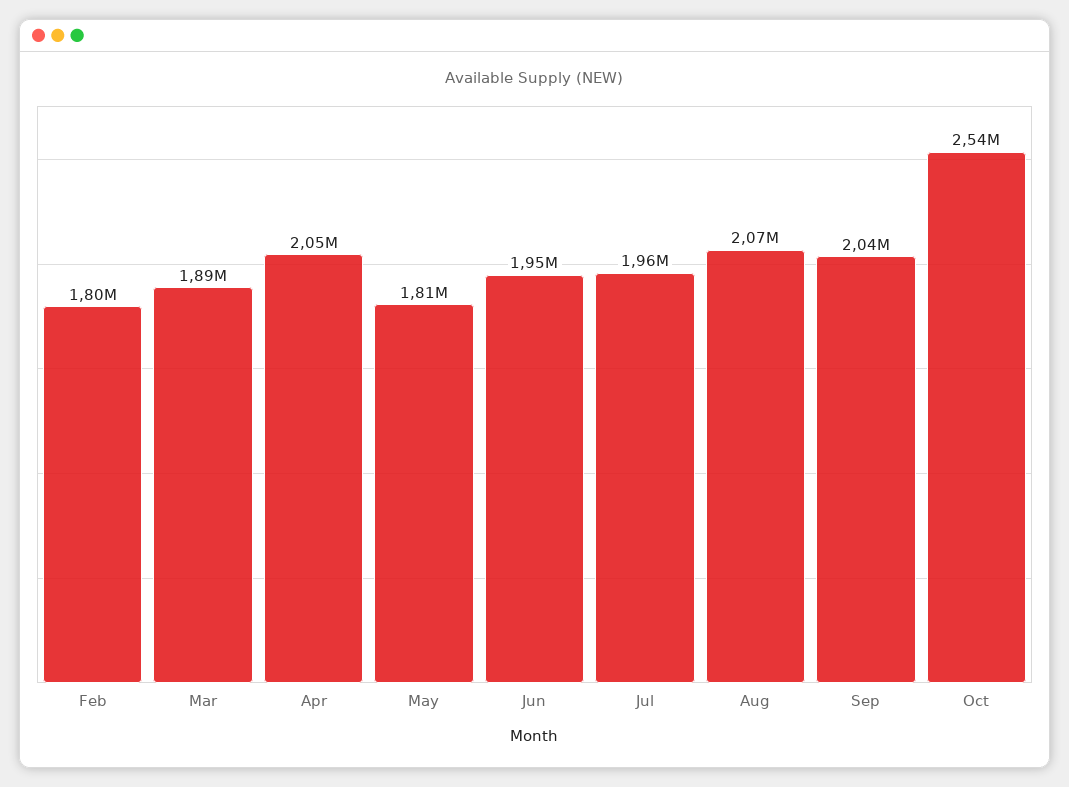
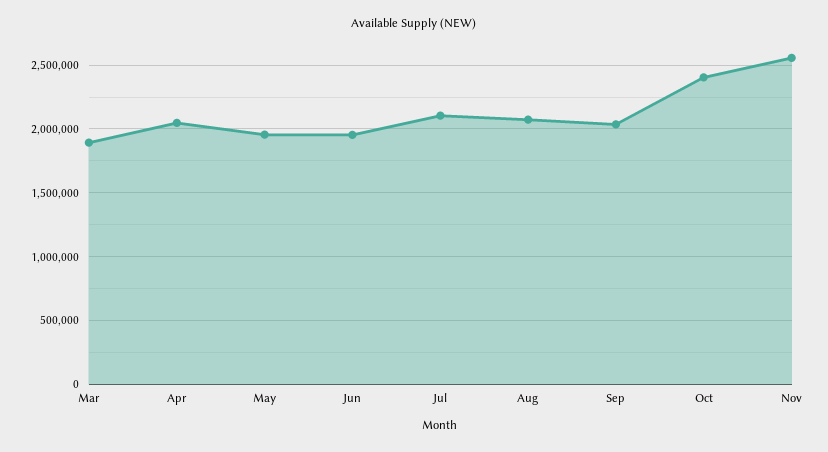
Feb: 1800000 -> none
May: 1810000 -> 1950000
Jul: 1960000 -> 2100000
Oct: 2540000 -> 2400000
Nov: none -> 2550000

